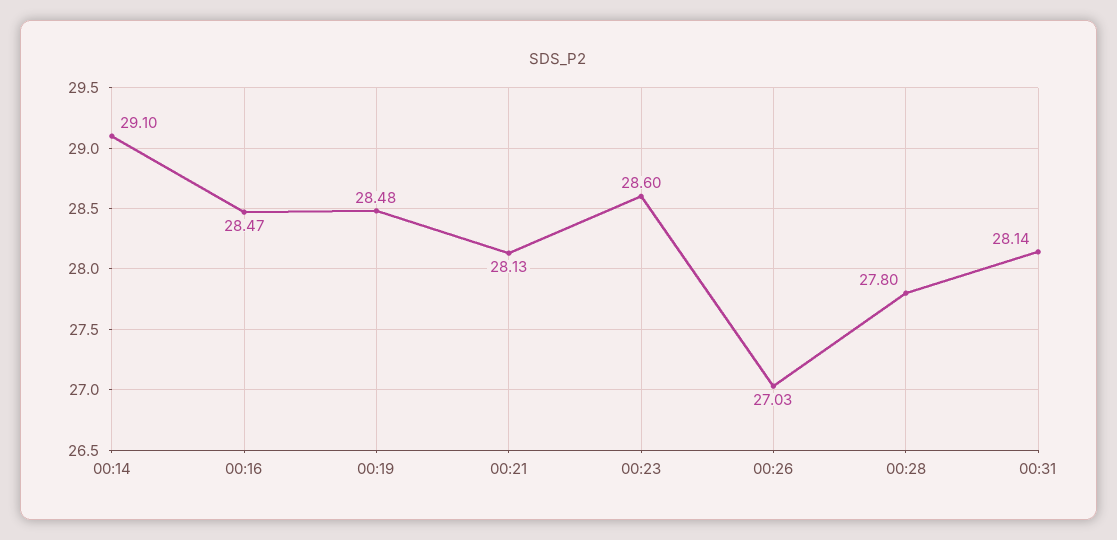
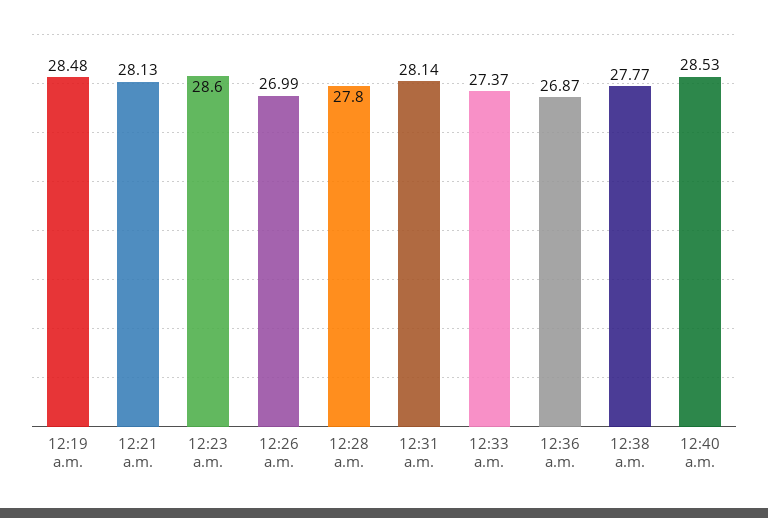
00:14: 29.1 -> none
00:16: 28.47 -> none
00:26: 27.03 -> 26.99
12:33 a.m.: none -> 27.37
12:36 a.m.: none -> 26.87
12:38 a.m.: none -> 27.77
12:40 a.m.: none -> 28.53

